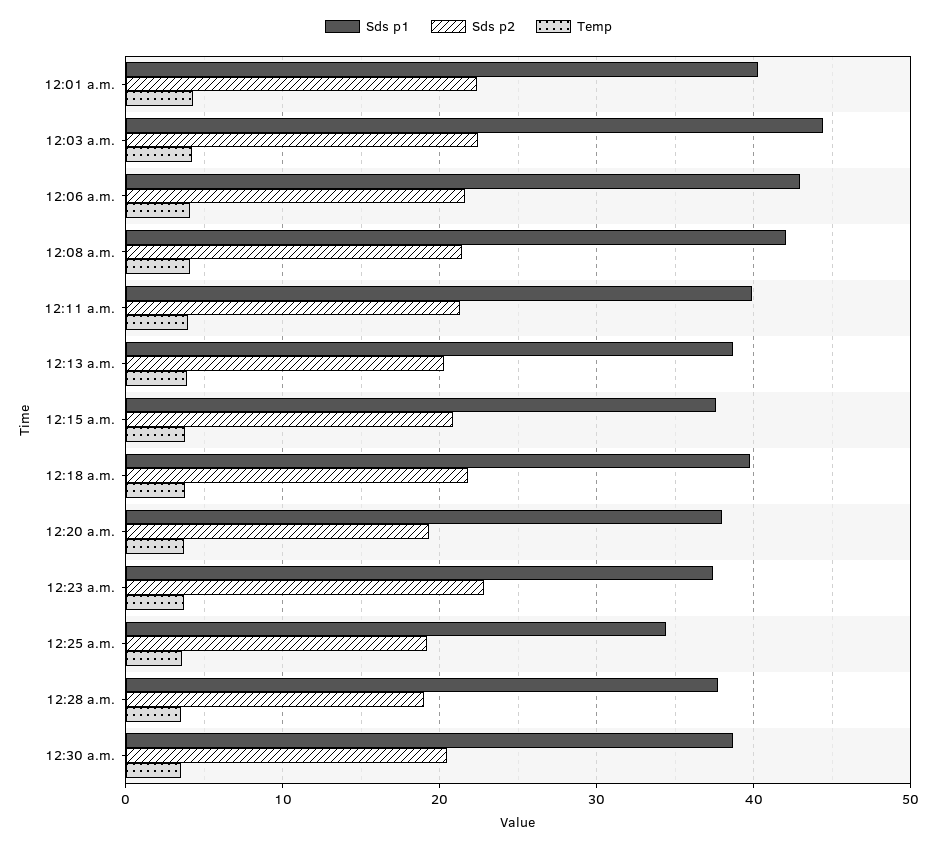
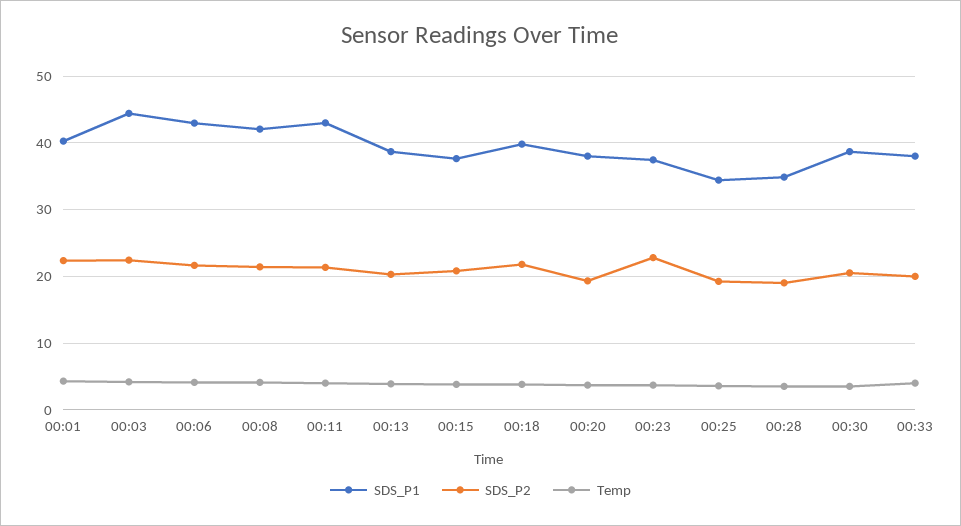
Sds p1, 12:11 a.m.: 40 -> 43
Sds p1, 12:28 a.m.: 38 -> 35
Sds p1, 00:33: none -> 38
Sds p2, 00:33: none -> 20
Temp, 00:33: none -> 4

